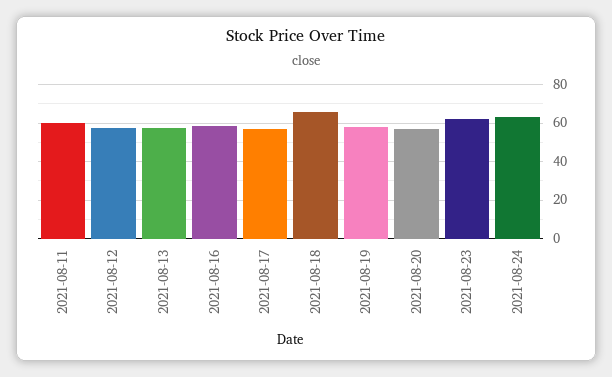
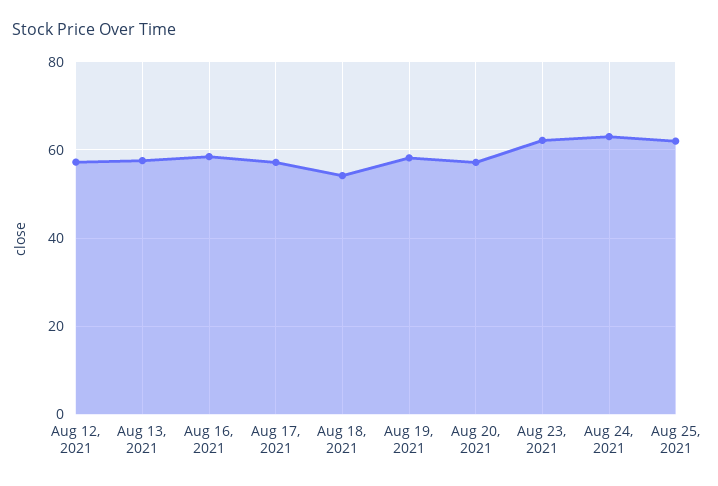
2021-08-11: 60 -> none
2021-08-18: 65 -> 54
Aug 25, 2021: none -> 62

